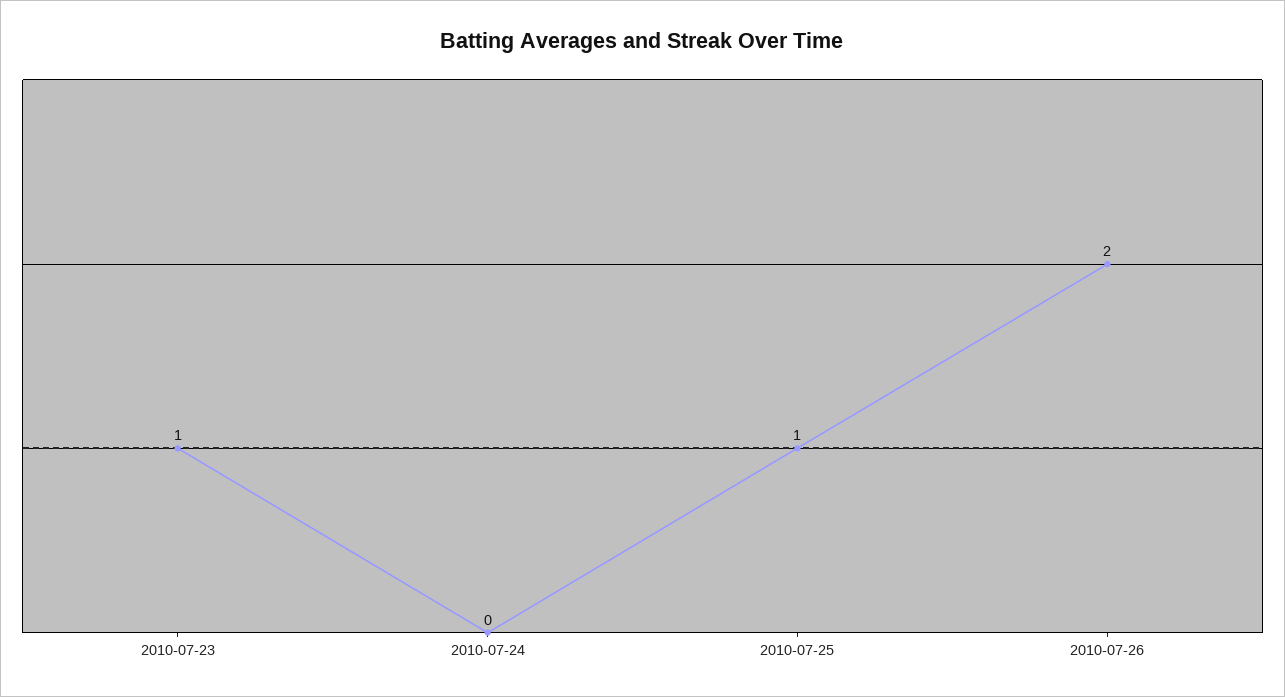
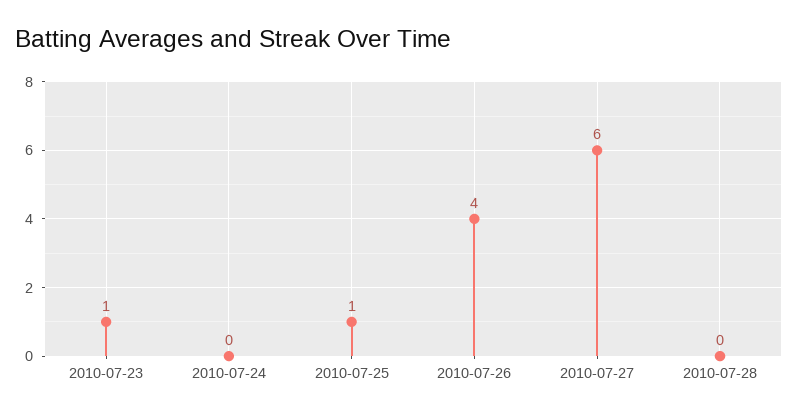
2010-07-26: 2 -> 4
2010-07-27: none -> 6
2010-07-28: none -> 0

